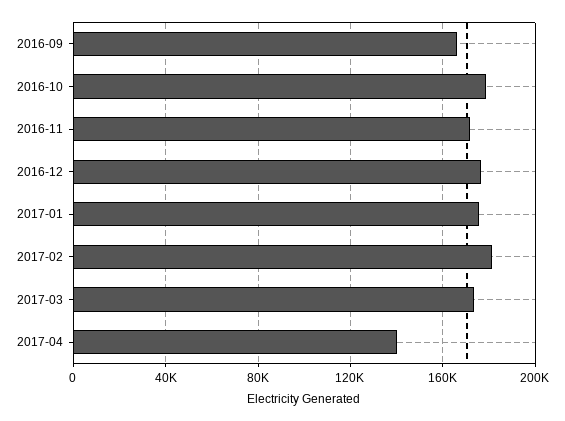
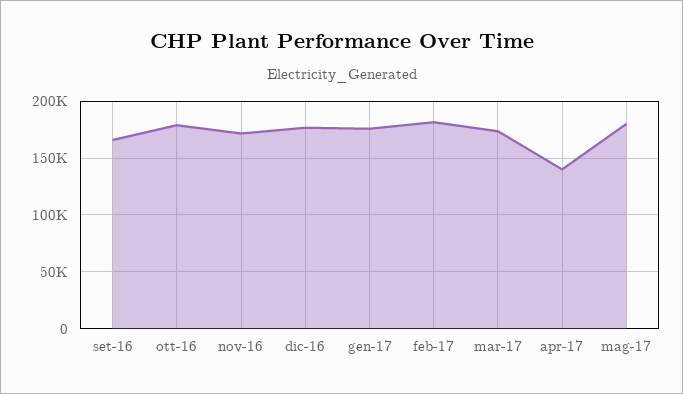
mag-17: none -> 180000

